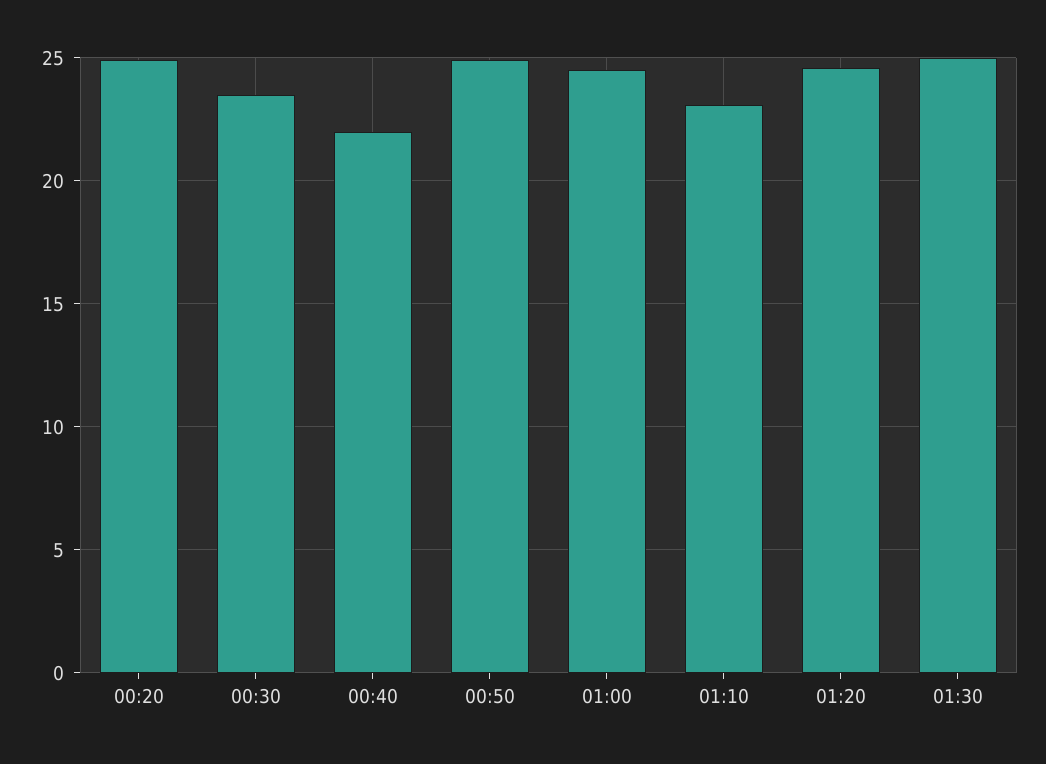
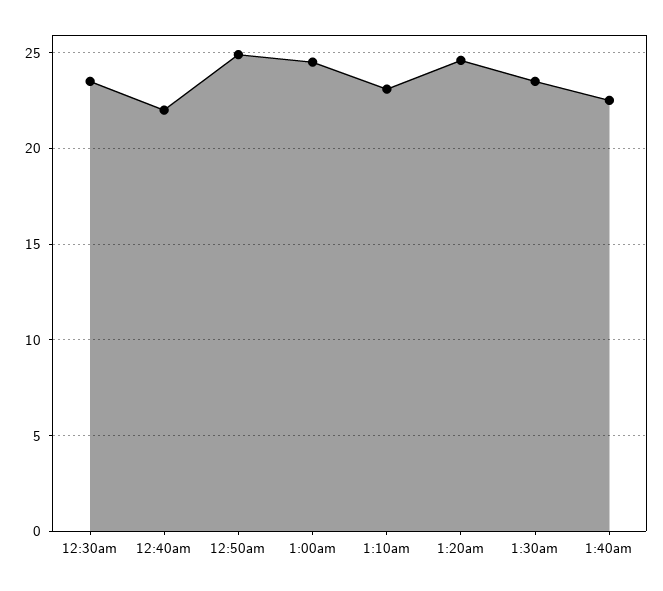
00:20: 25 -> none
01:30: 25 -> 23.5
1:40am: none -> 22.5

